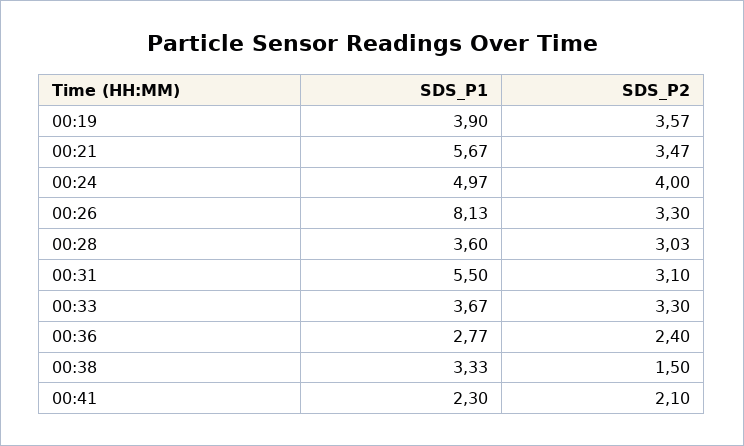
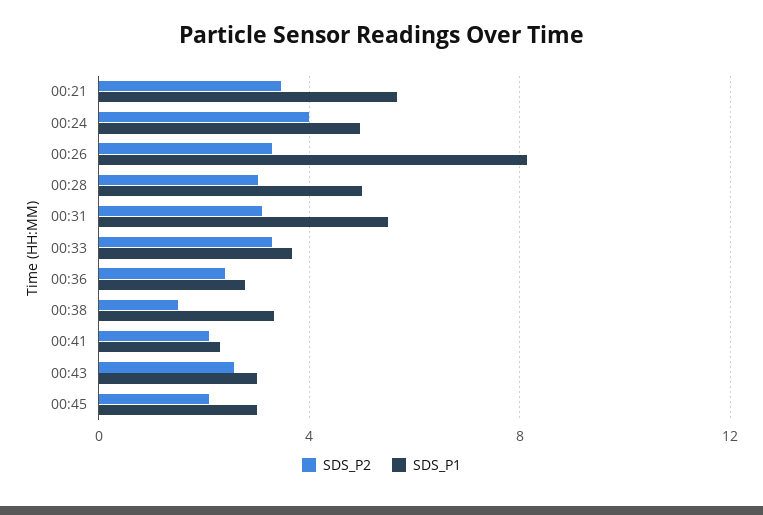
SDS_P1, 00:19: 3.9 -> none
SDS_P2, 00:19: 3.57 -> none
SDS_P1, 00:28: 3.6 -> 5
SDS_P2, 00:43: none -> 2.5
SDS_P1, 00:43: none -> 3
SDS_P2, 00:45: none -> 2
SDS_P1, 00:45: none -> 3

